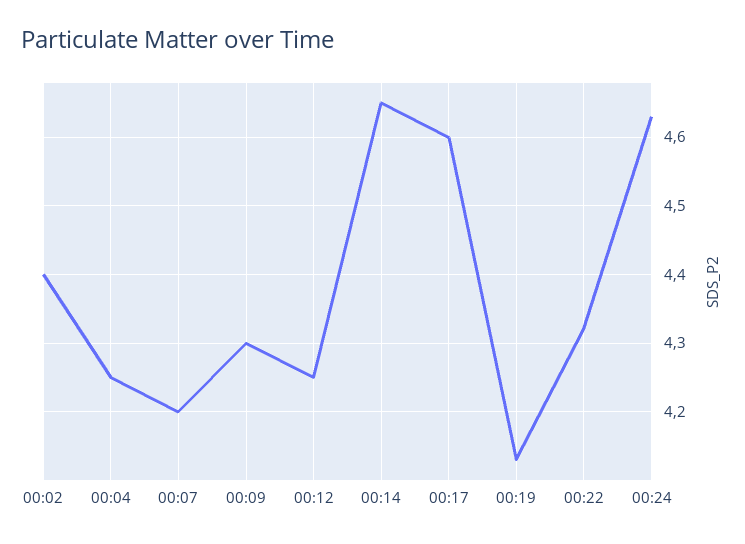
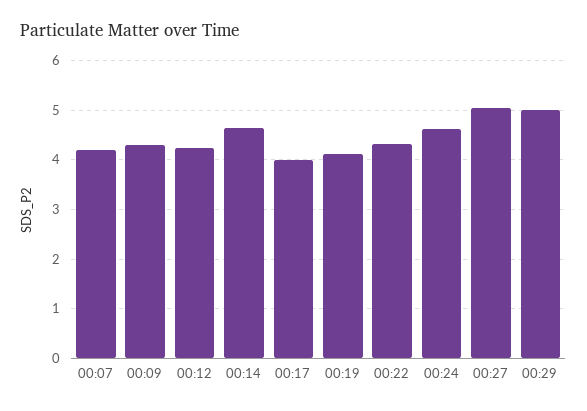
00:02: 4.4 -> none
00:04: 4.25 -> none
00:17: 4.6 -> 4
00:27: none -> 5
00:29: none -> 5

